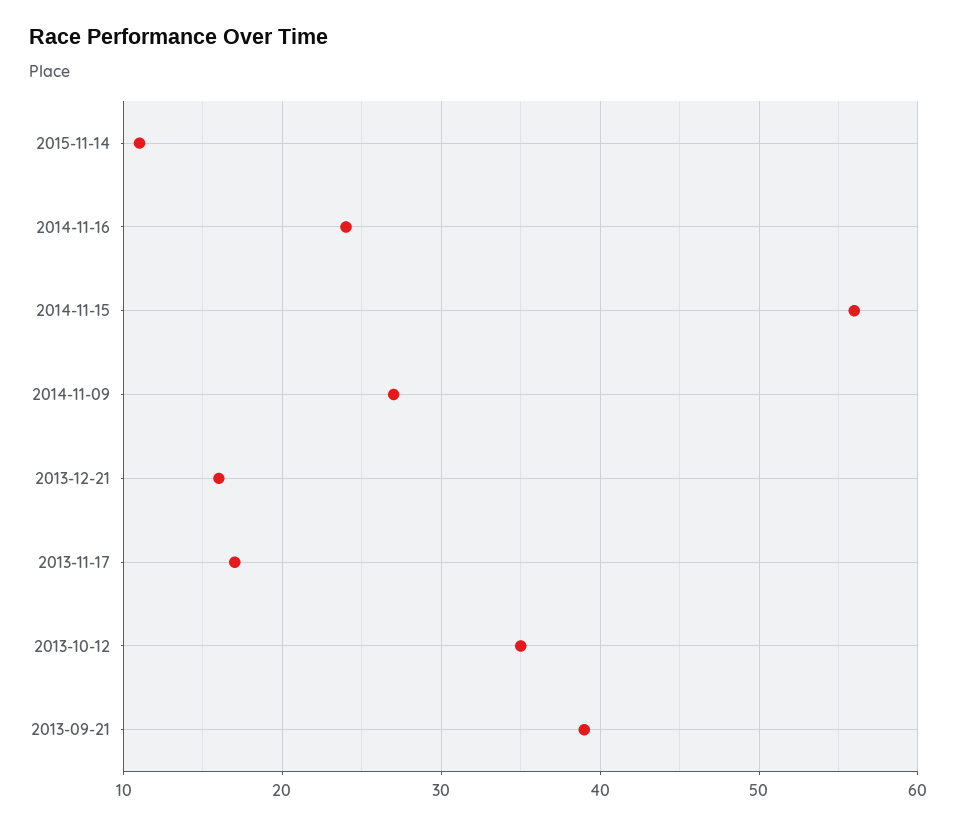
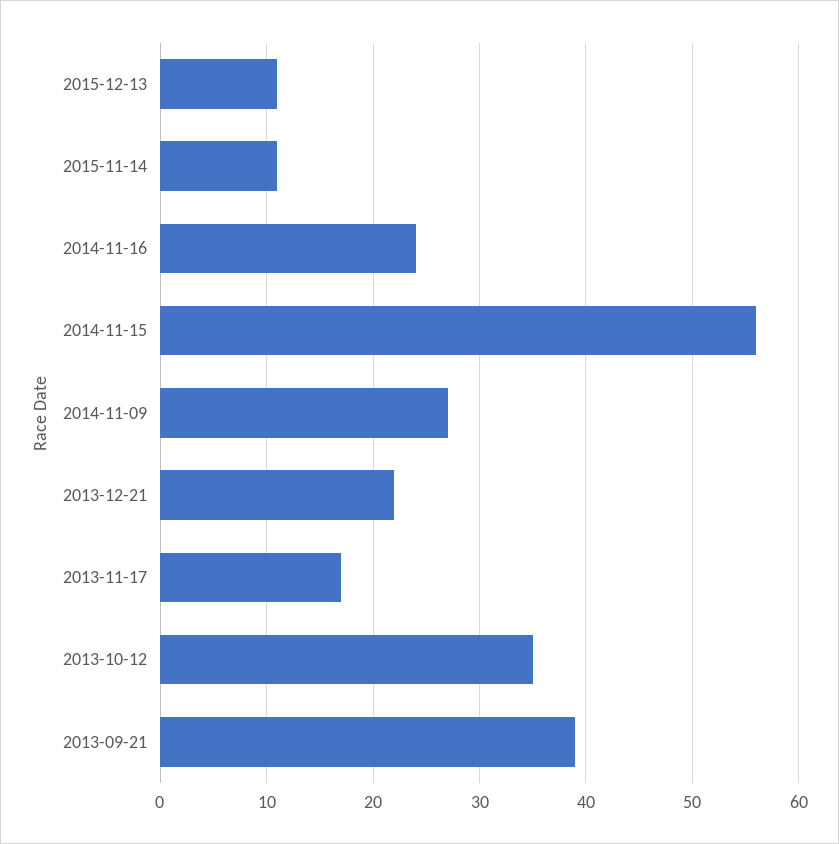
2013-12-21: 16 -> 22
2015-12-13: none -> 11

